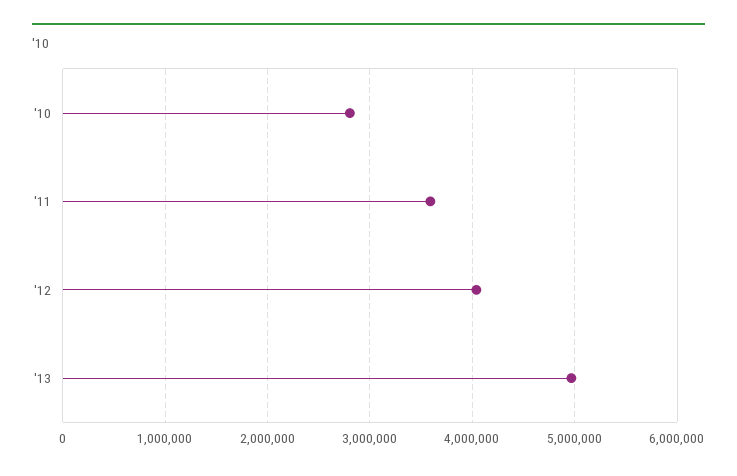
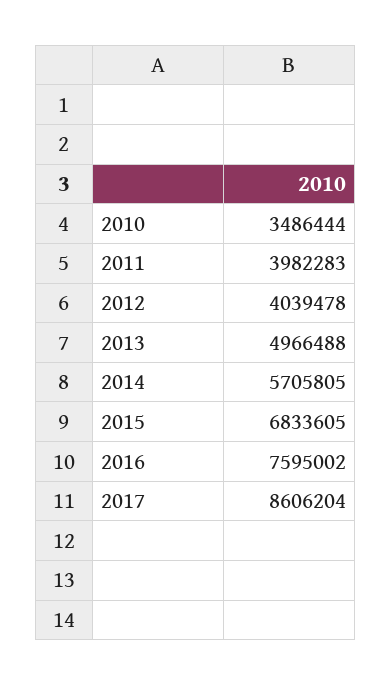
'10: 2800000 -> 3486444
'11: 3600000 -> 3982283
2014: none -> 5705805
2015: none -> 6833605
2016: none -> 7595002
2017: none -> 8606204

